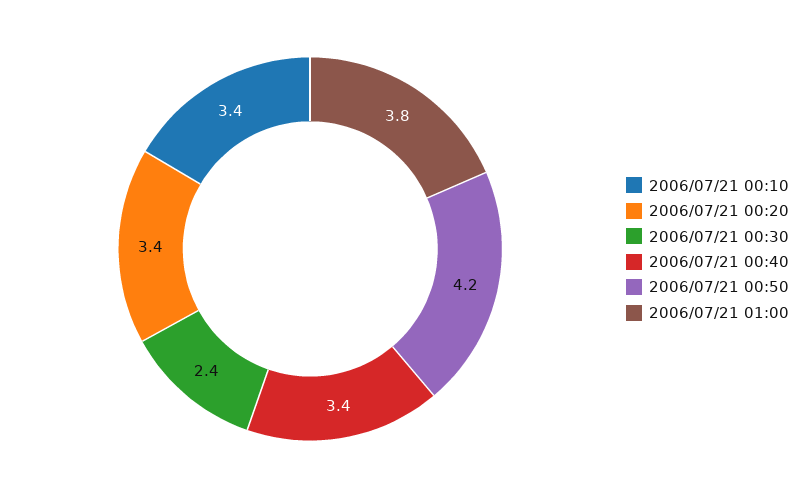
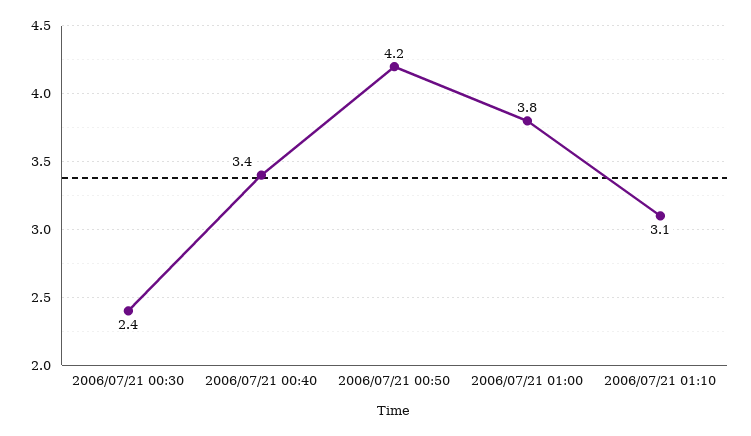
2006/07/21 00:10: 3.4 -> none
2006/07/21 00:20: 3.4 -> none
2006/07/21 01:10: none -> 3.1

